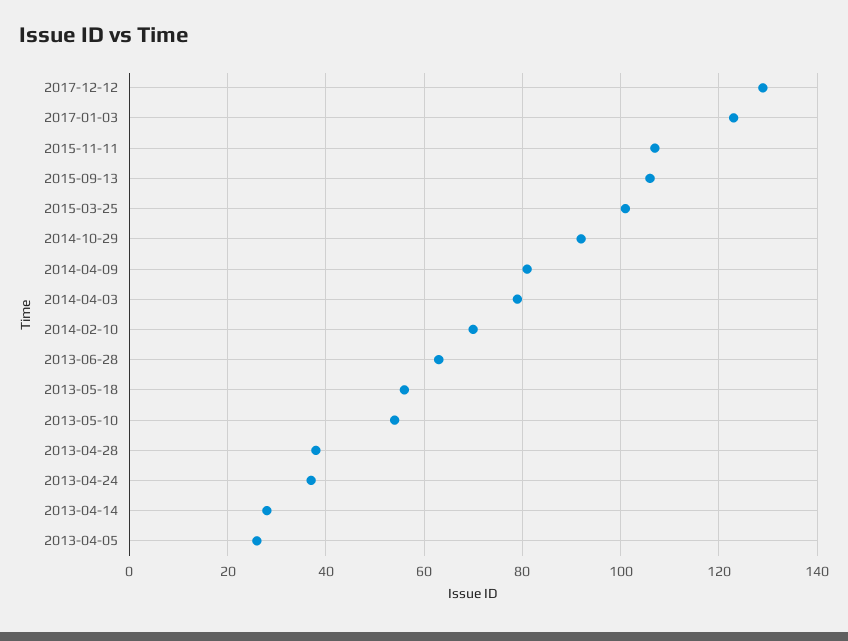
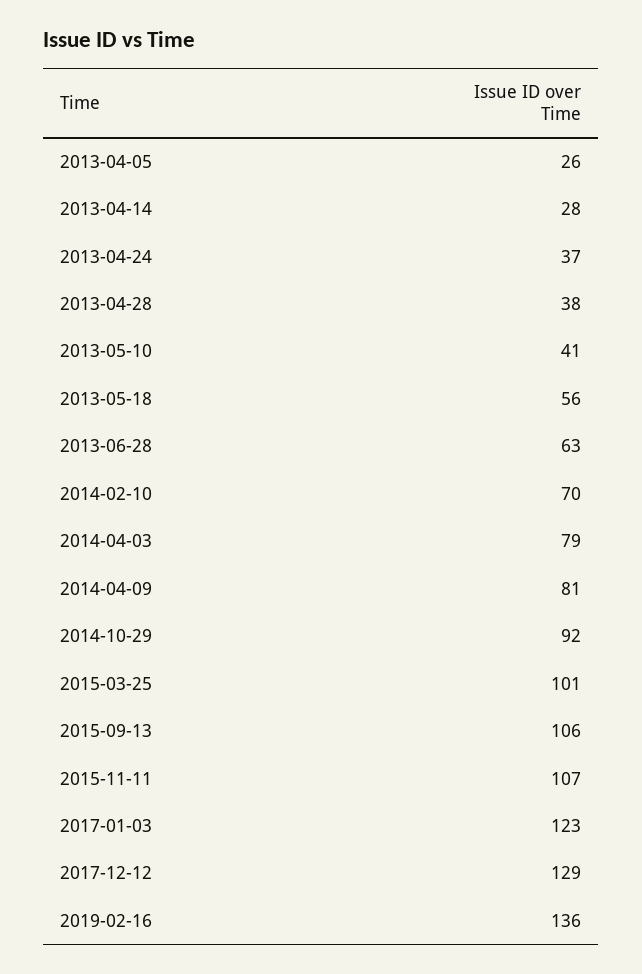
2013-05-10: 55 -> 41
2019-02-16: none -> 136

